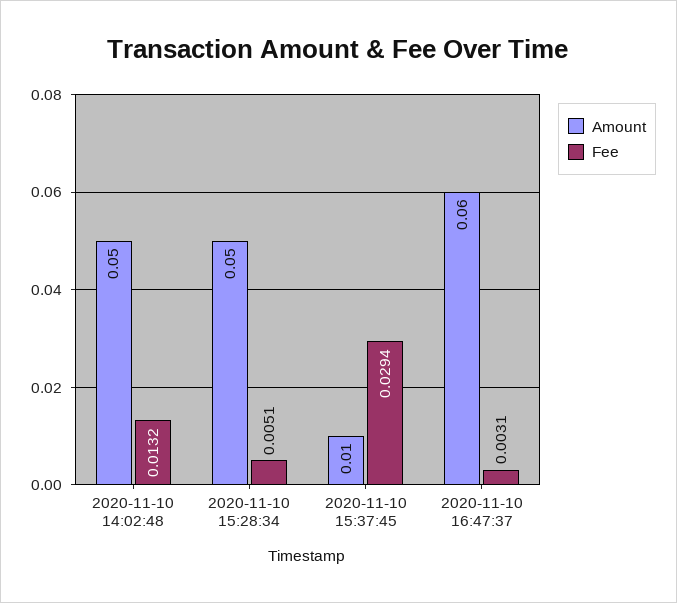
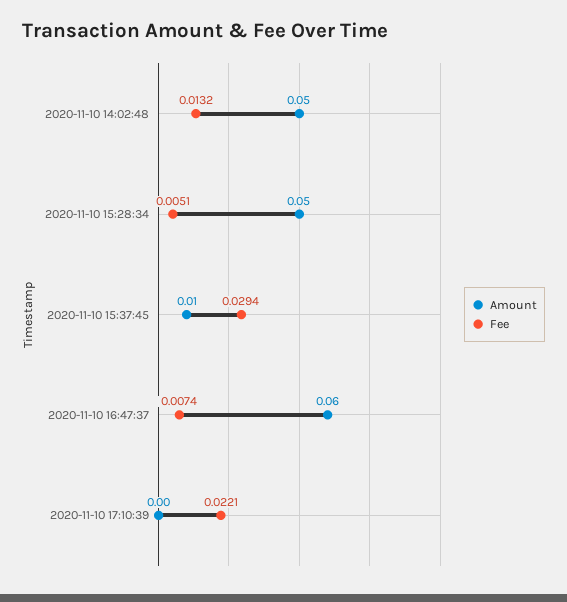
Fee, 2020-11-10 16:47:37: 0.0031 -> 0.0074
Amount, 2020-11-10 17:10:39: none -> 0
Fee, 2020-11-10 17:10:39: none -> 0.0221

